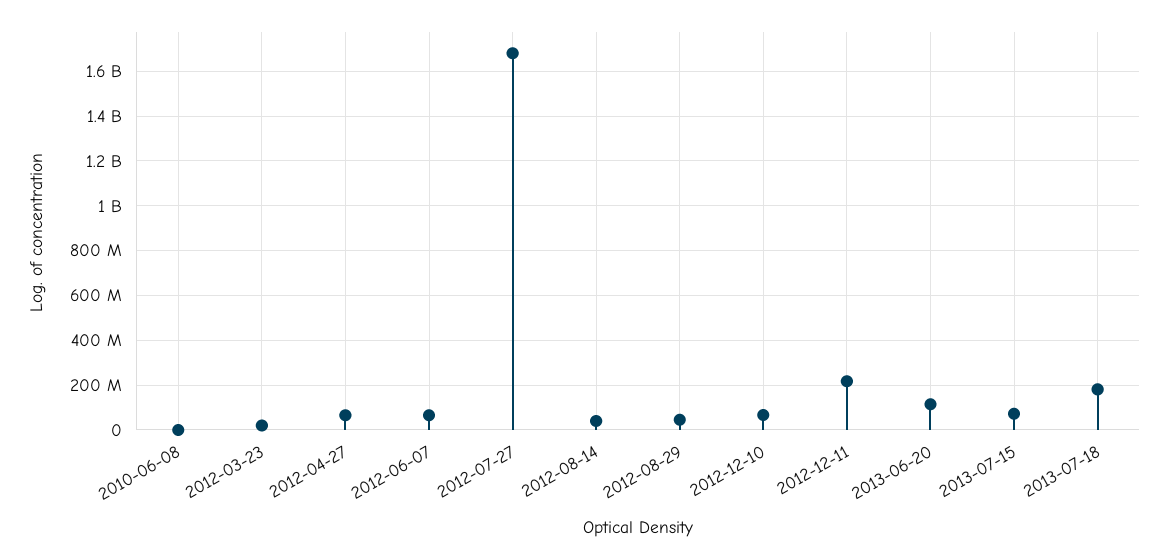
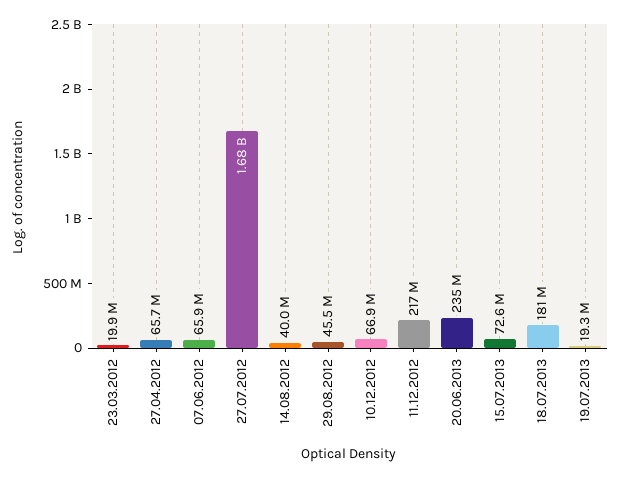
2010-06-08: 0 -> none
2013-06-20: 100000000 -> 235000000
19.07.2013: none -> 19300000

